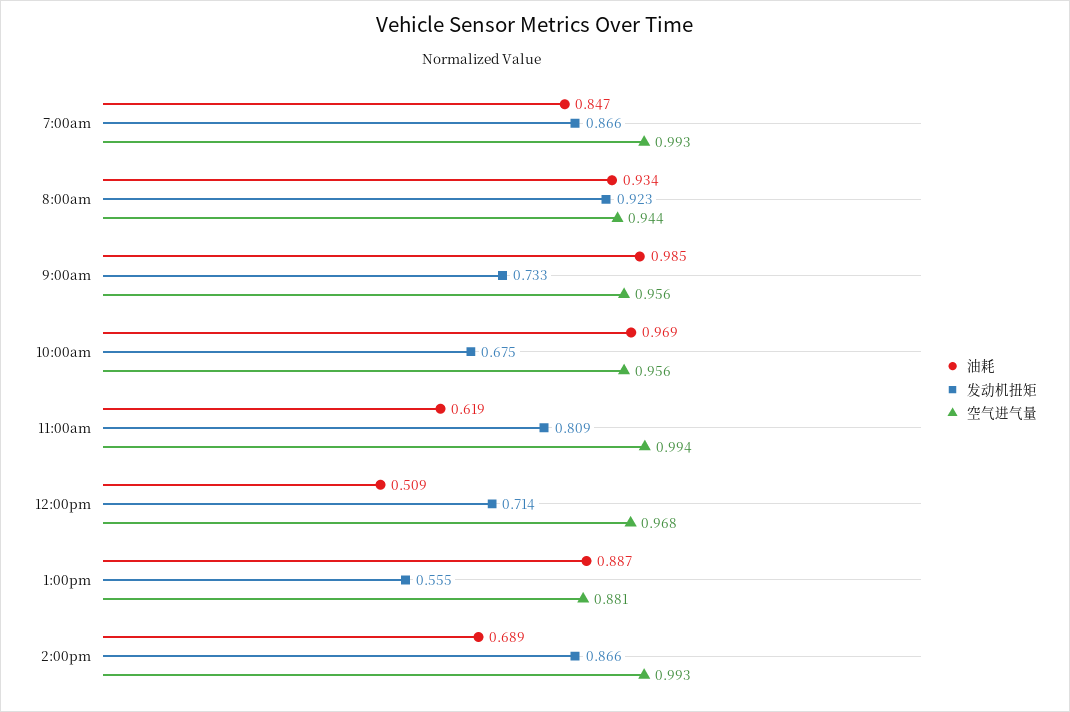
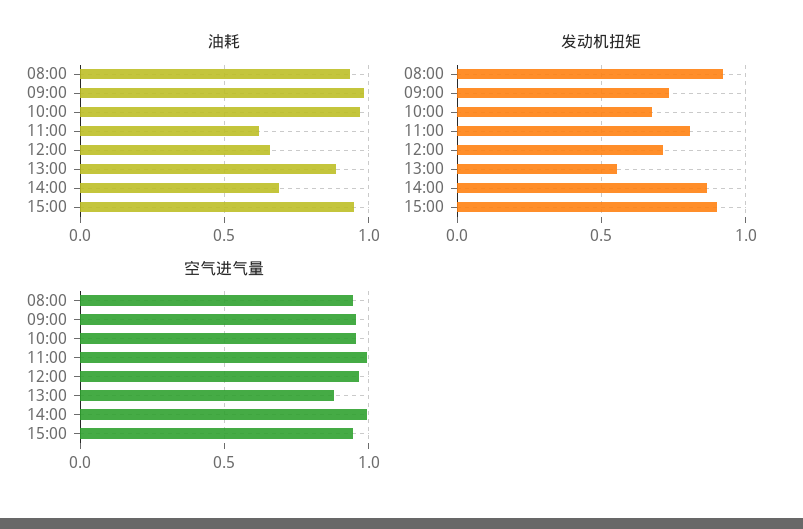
油耗, 7:00am: 0.847 -> none
发动机扭矩, 7:00am: 0.866 -> none
空气进气量, 7:00am: 0.993 -> none
油耗, 12:00pm: 0.509 -> 0.65
油耗, 15:00: none -> 0.95
发动机扭矩, 15:00: none -> 0.9
空气进气量, 15:00: none -> 0.95

